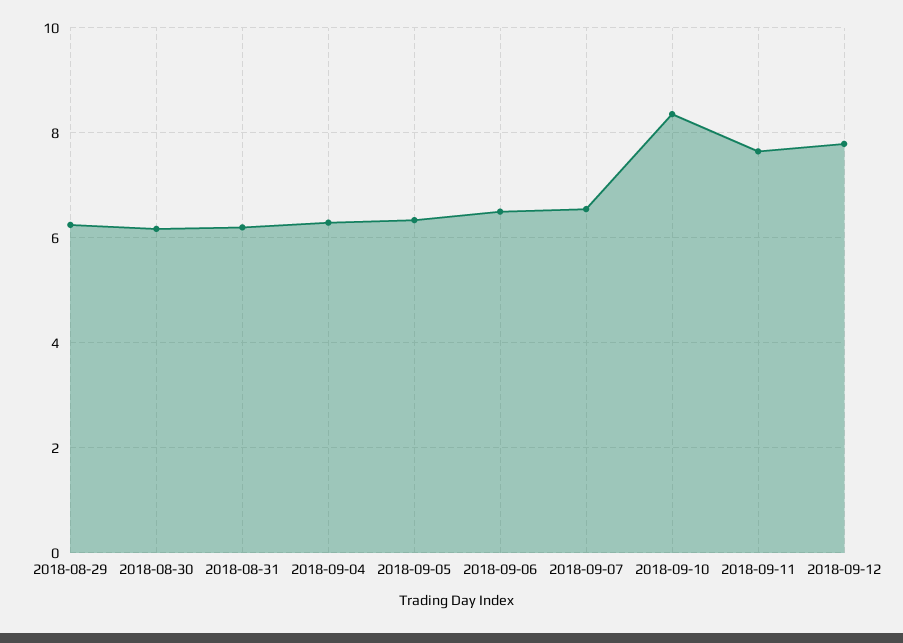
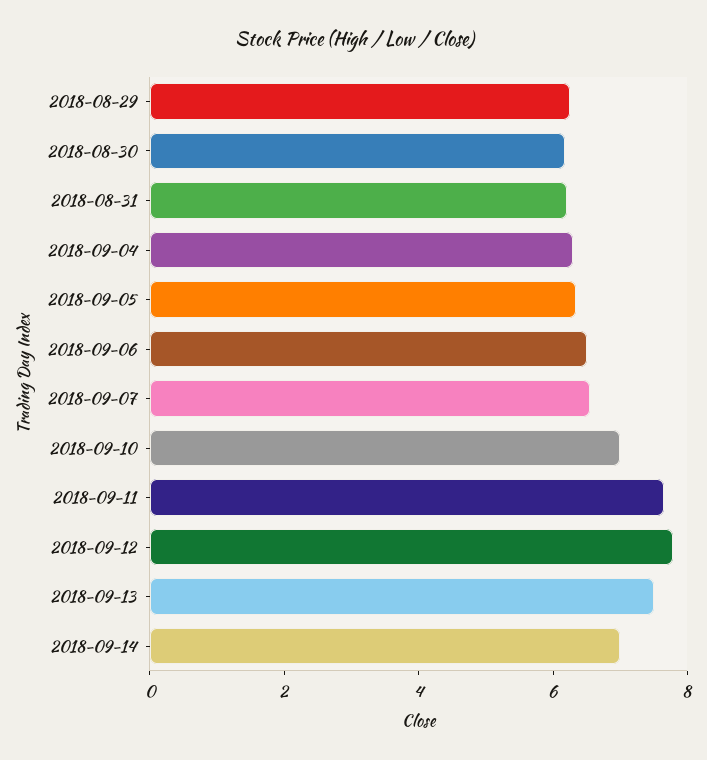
2018-09-10: 8.4 -> 7
2018-09-13: none -> 7.5
2018-09-14: none -> 7

